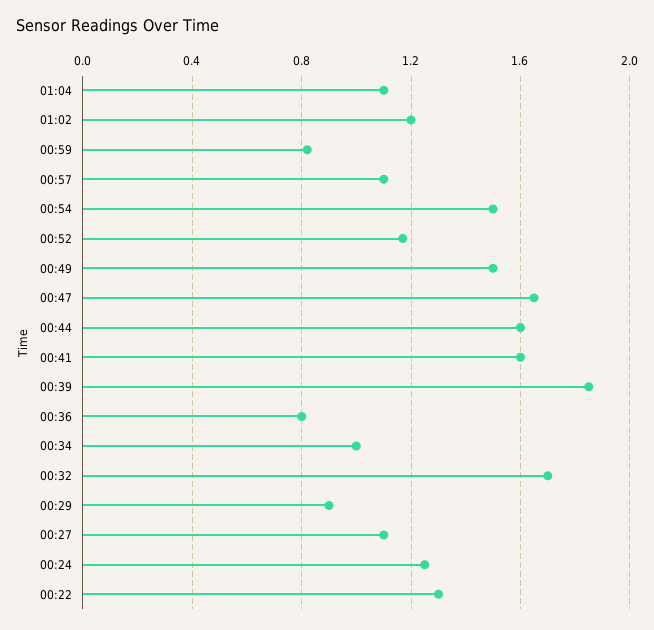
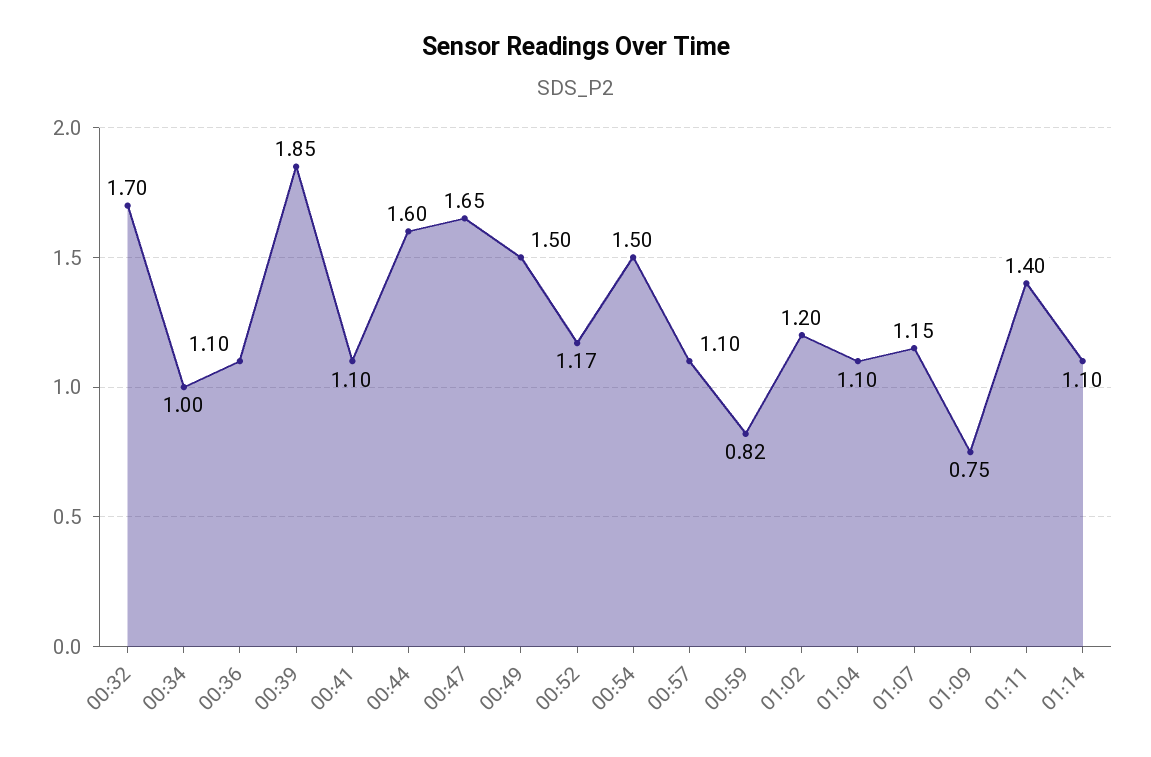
00:41: 1.6 -> 1.1
00:36: 0.8 -> 1.1
00:29: 0.9 -> none
00:27: 1.1 -> none
00:24: 1.25 -> none
00:22: 1.3 -> none
01:07: none -> 1.15
01:09: none -> 0.75
01:11: none -> 1.4
01:14: none -> 1.1

